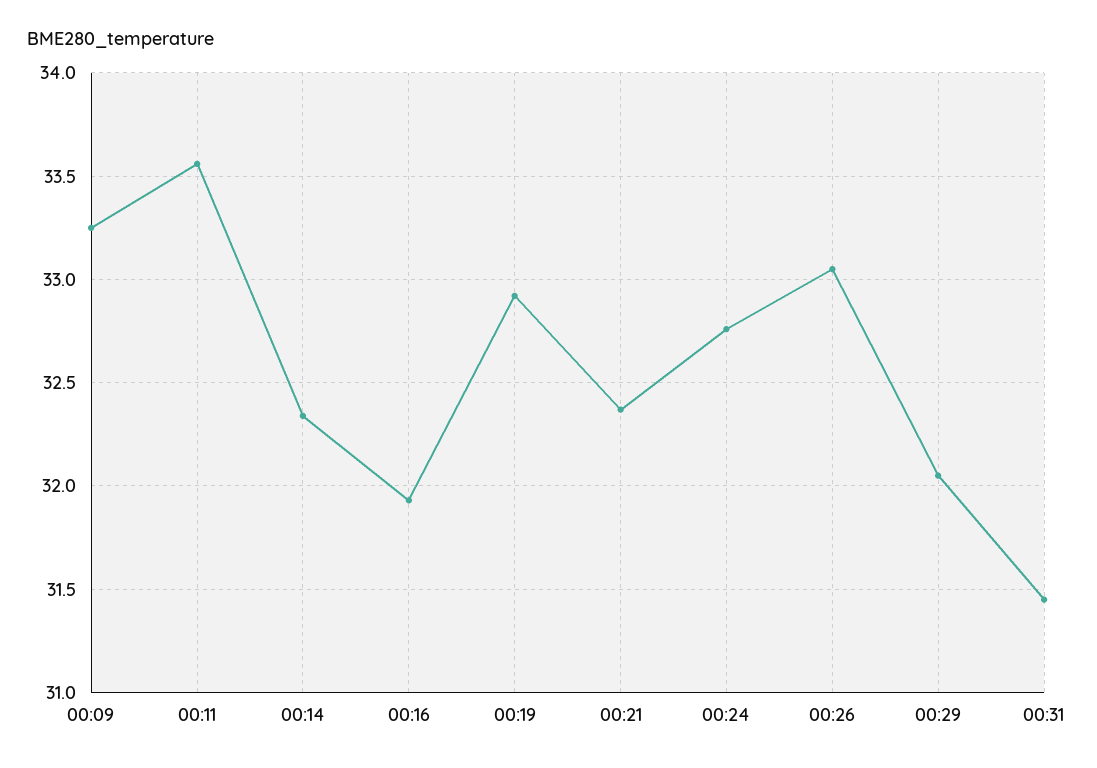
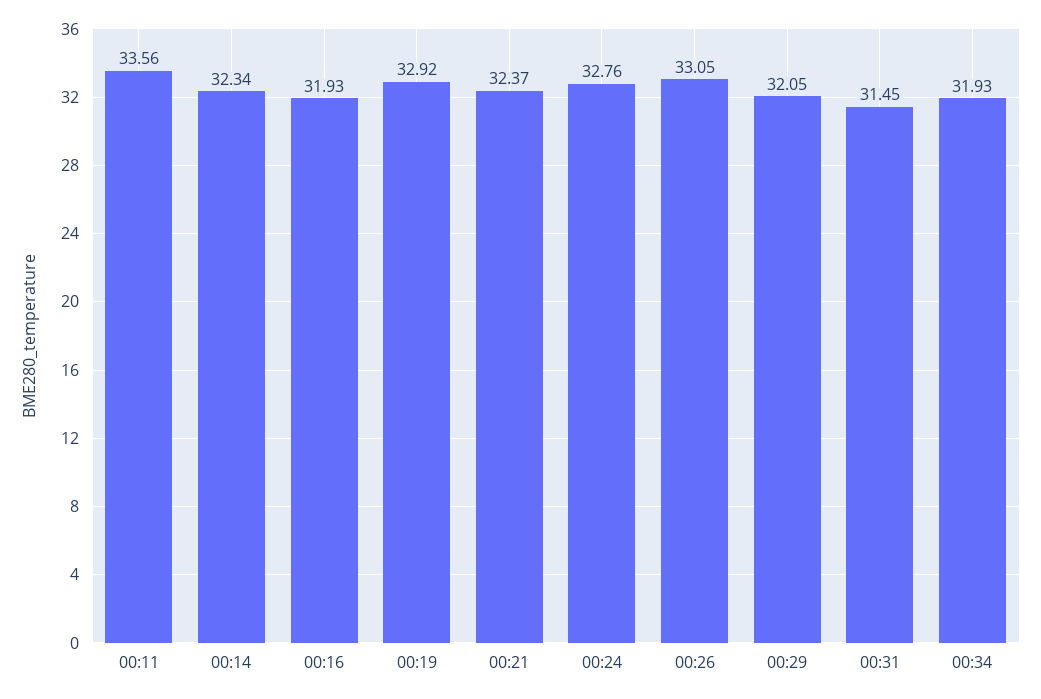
00:09: 33.25 -> none
00:34: none -> 31.93

